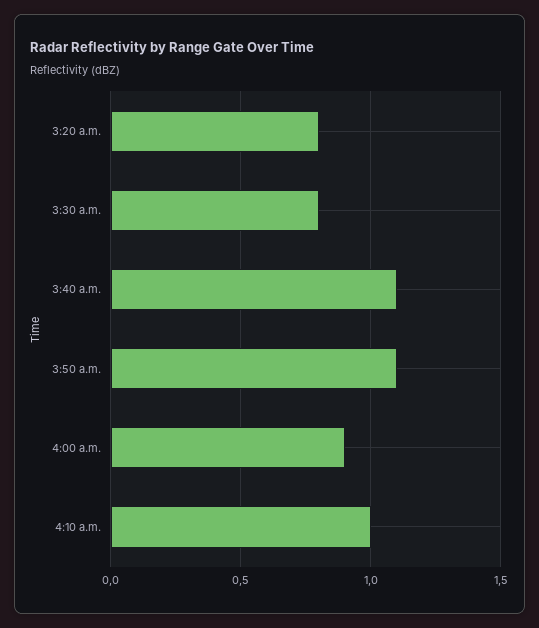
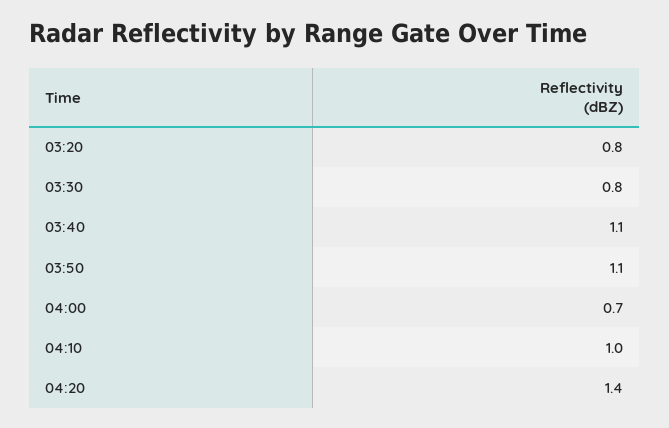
4:00 a.m.: 0.9 -> 0.7
04:20: none -> 1.4

